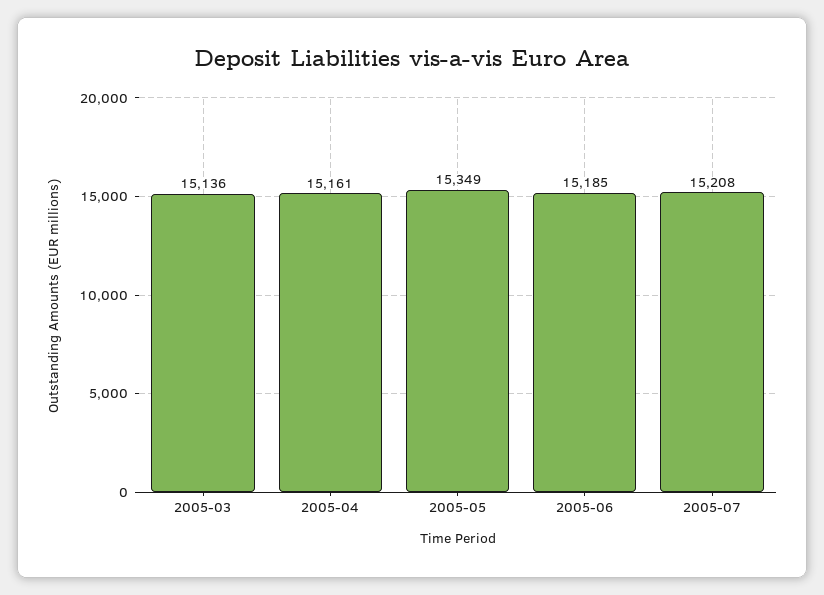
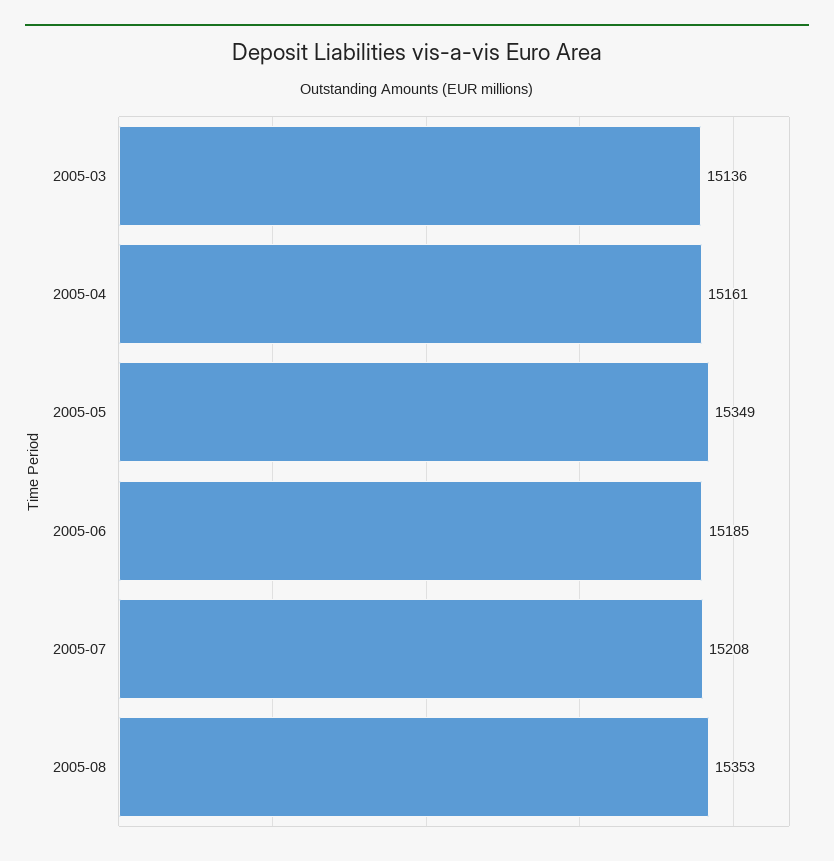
2005-08: none -> 15353

